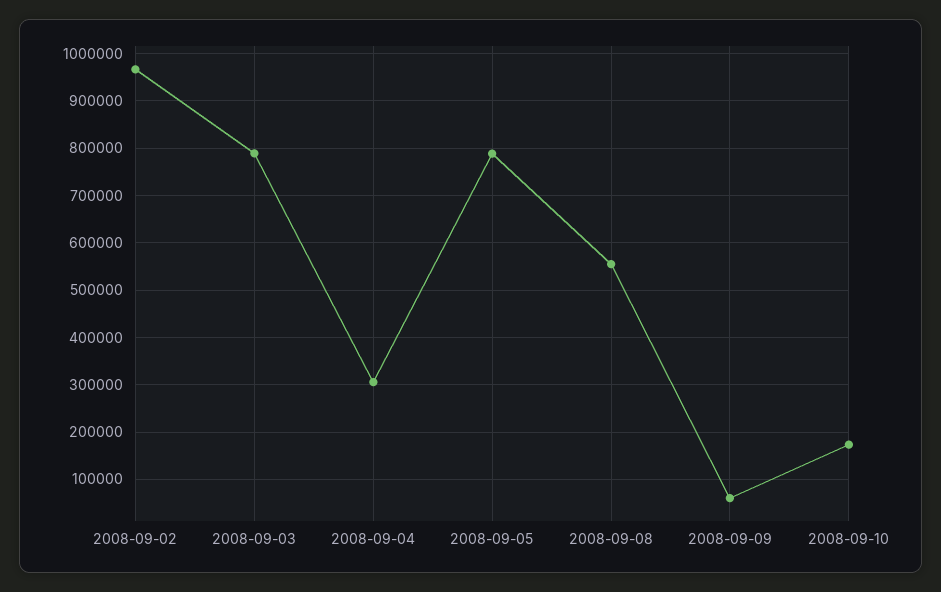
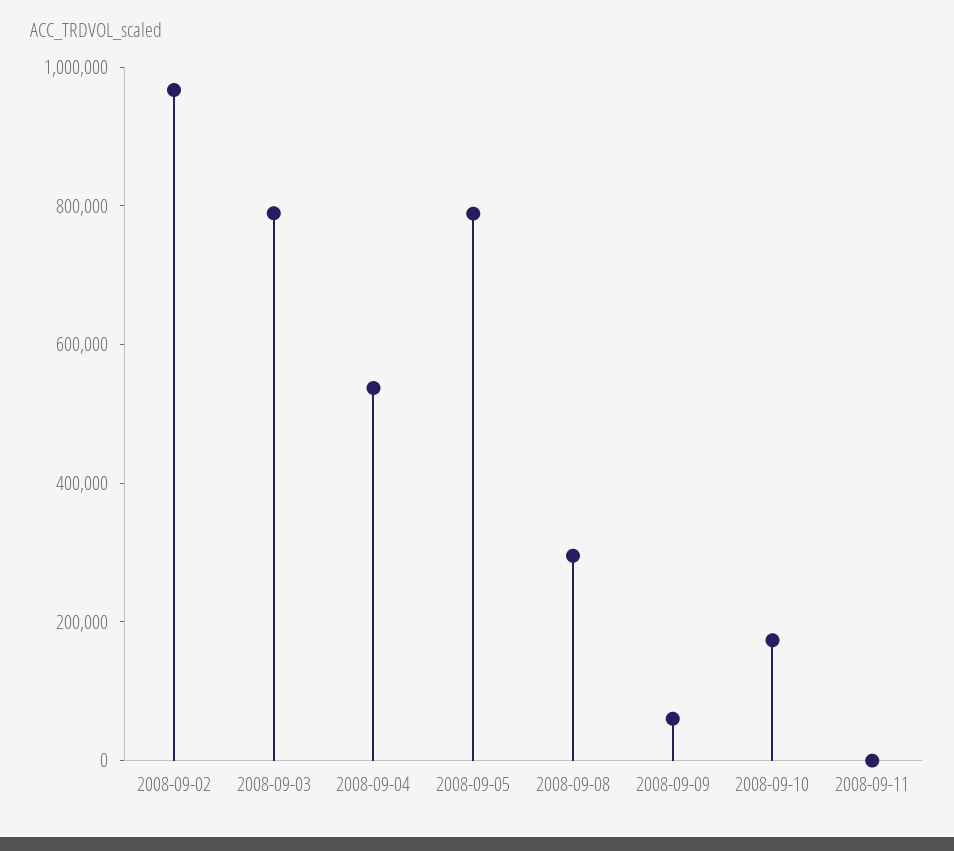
2008-09-04: 300000 -> 550000
2008-09-08: 560000 -> 300000
2008-09-11: none -> 0

